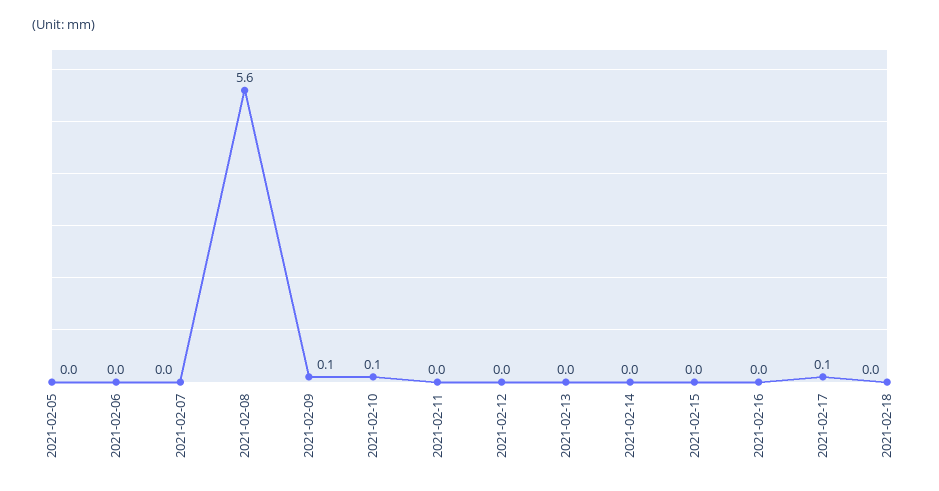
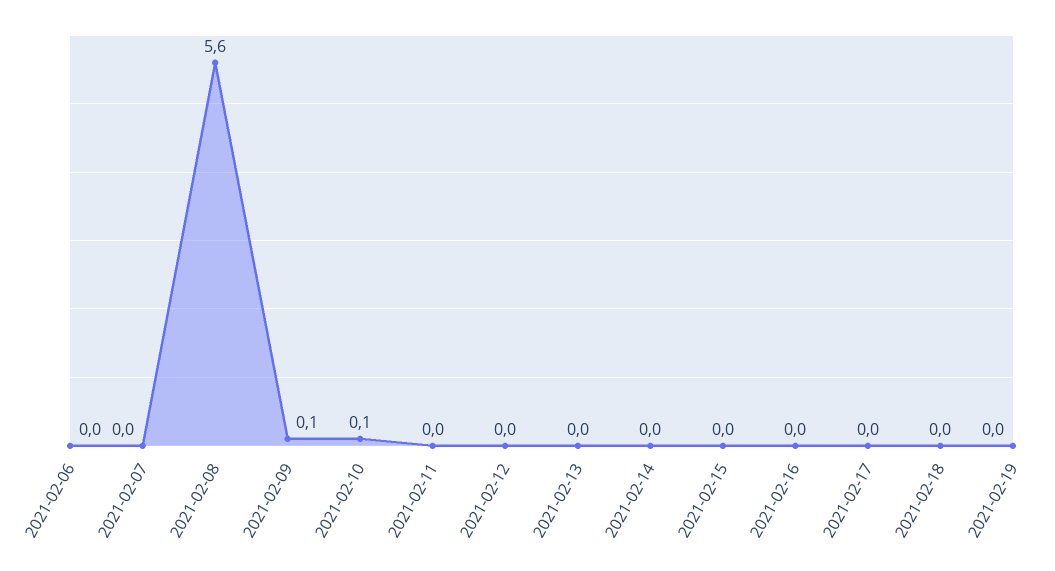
2021-02-05: 0 -> none
2021-02-17: 0.1 -> 0
2021-02-19: none -> 0

